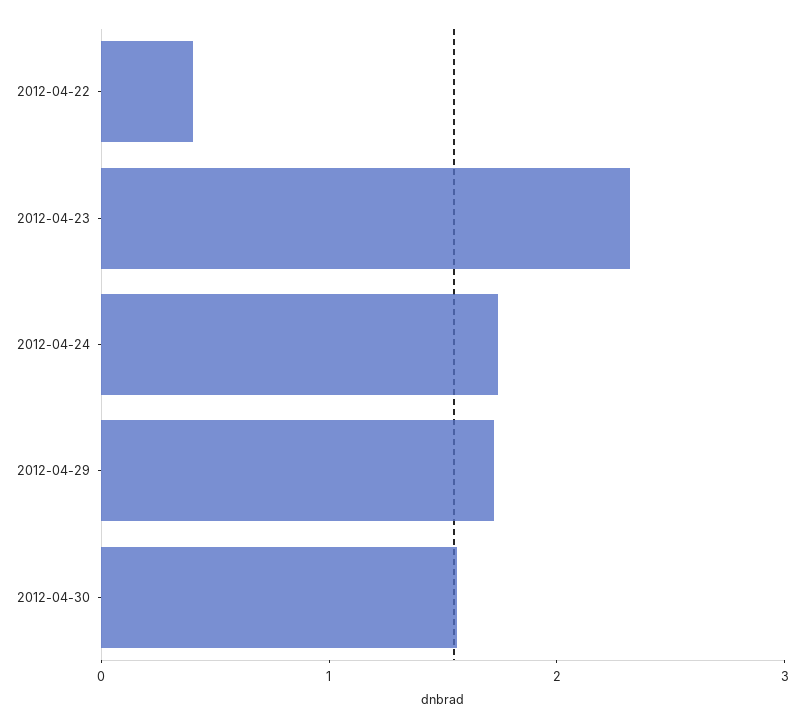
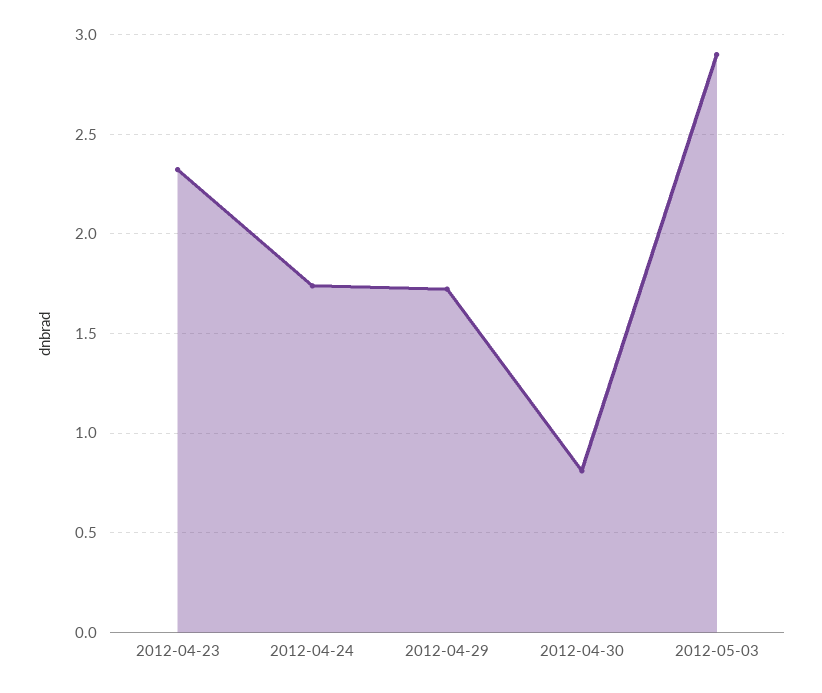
2012-04-22: 0.4 -> none
2012-04-30: 1.6 -> 0.8
2012-05-03: none -> 2.9

